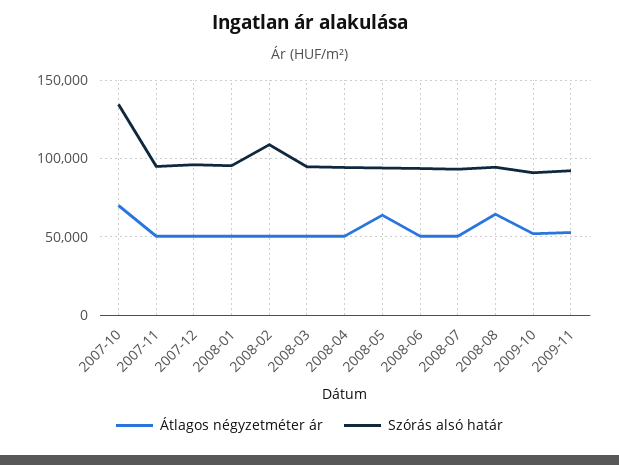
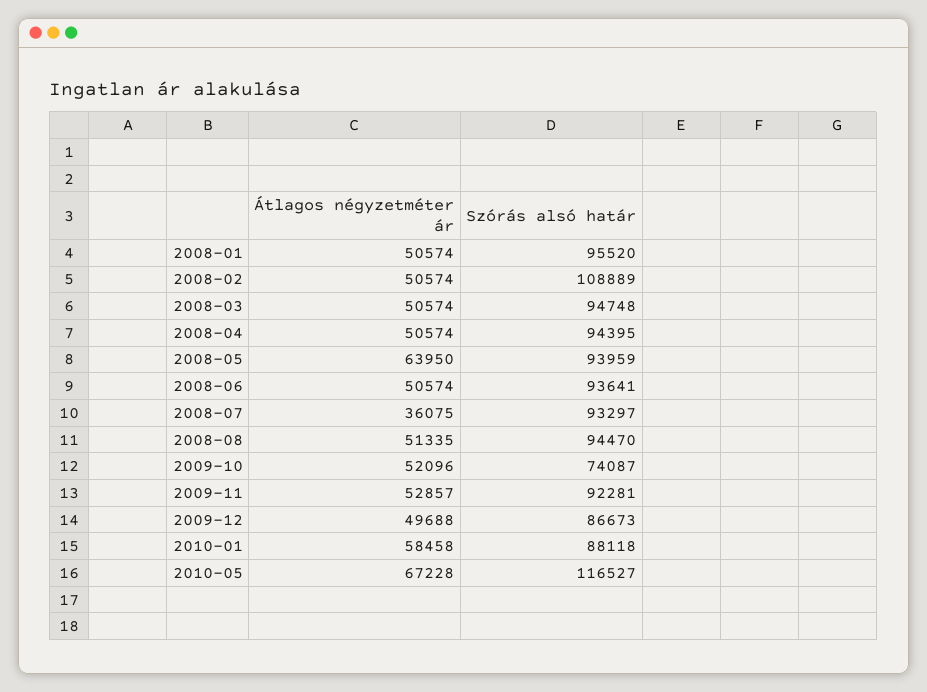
Átlagos négyzetméter ár, 2007-10: 70000 -> none
Szórás alsó határ, 2007-10: 135000 -> none
Átlagos négyzetméter ár, 2007-11: 50000 -> none
Szórás alsó határ, 2007-11: 95000 -> none
Átlagos négyzetméter ár, 2007-12: 50000 -> none
Szórás alsó határ, 2007-12: 95000 -> none
Átlagos négyzetméter ár, 2008-07: 50000 -> 36075
Átlagos négyzetméter ár, 2008-08: 65000 -> 51335
Szórás alsó határ, 2009-10: 90000 -> 74087
Átlagos négyzetméter ár, 2009-12: none -> 49688
Szórás alsó határ, 2009-12: none -> 86673
Átlagos négyzetméter ár, 2010-01: none -> 58458
Szórás alsó határ, 2010-01: none -> 88118
Átlagos négyzetméter ár, 2010-05: none -> 67228
Szórás alsó határ, 2010-05: none -> 116527

